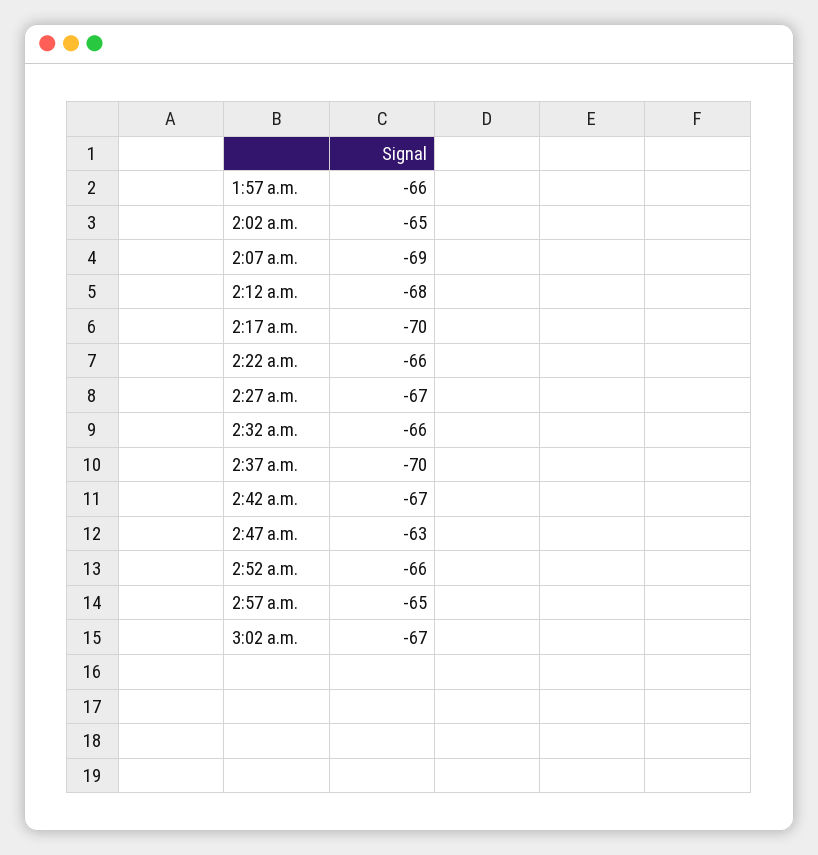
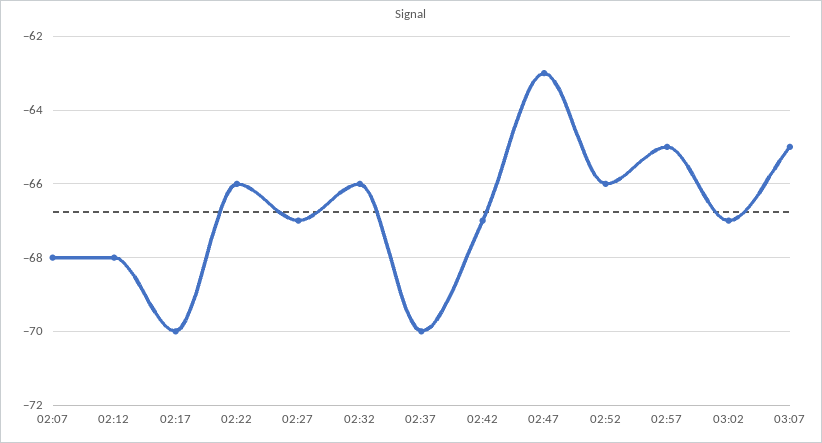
1:57 a.m.: -66 -> none
2:02 a.m.: -65 -> none
2:07 a.m.: -69 -> -68
03:07: none -> -65

